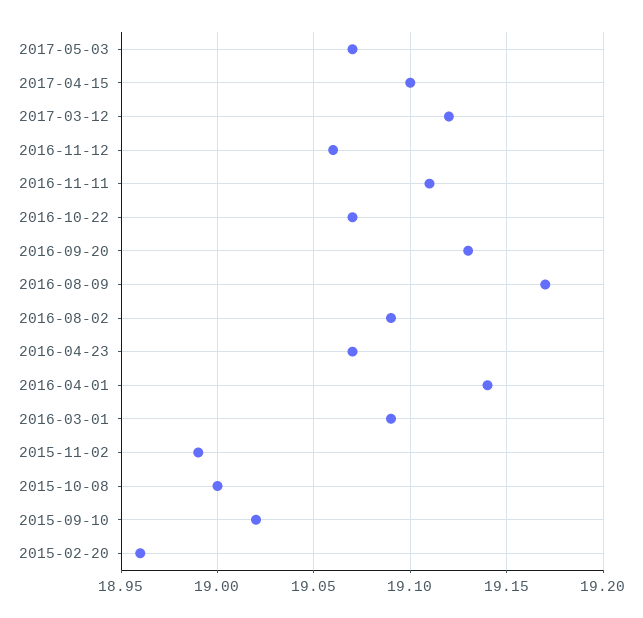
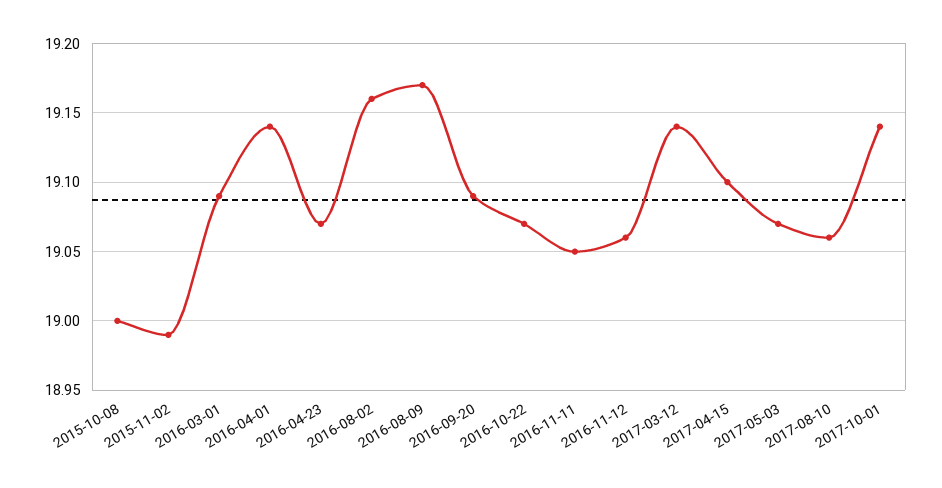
2017-03-12: 19.12 -> 19.14
2016-11-11: 19.11 -> 19.05
2016-09-20: 19.13 -> 19.09
2016-08-02: 19.09 -> 19.16
2015-09-10: 19.02 -> none
2015-02-20: 18.96 -> none
2017-08-10: none -> 19.06
2017-10-01: none -> 19.14

